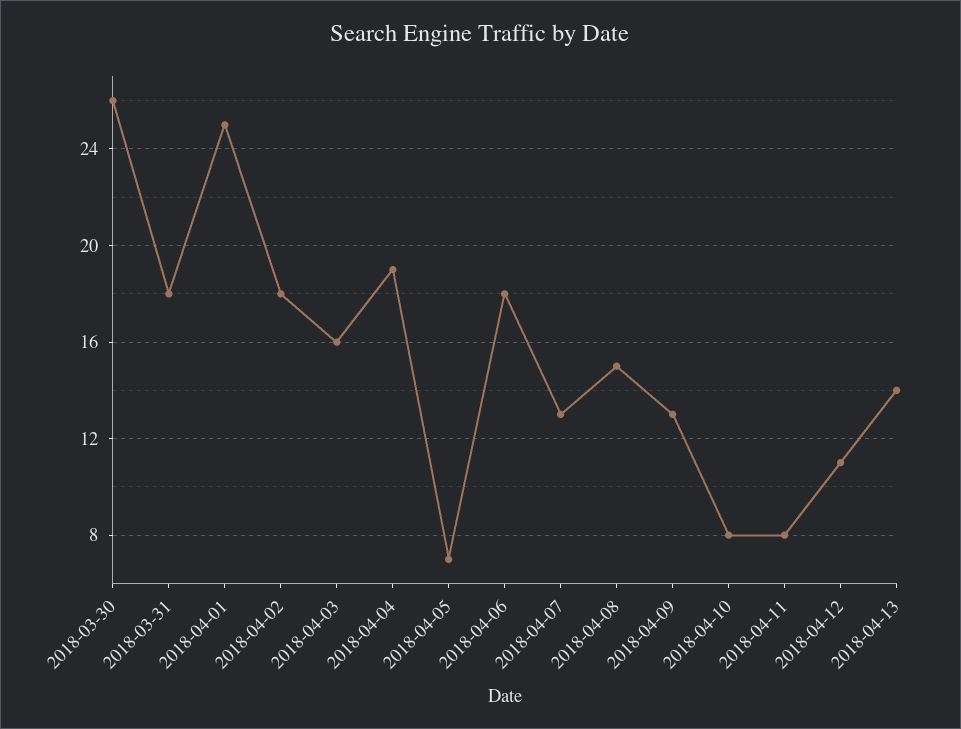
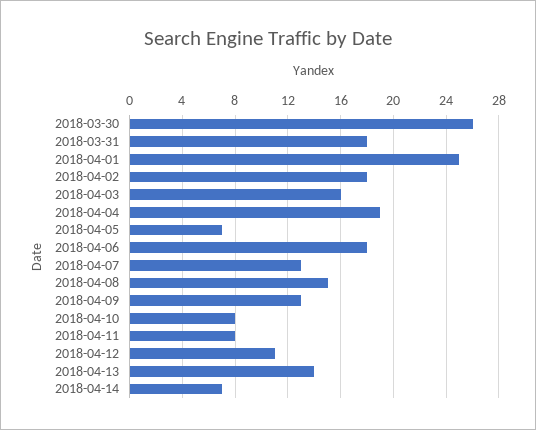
2018-04-14: none -> 7

